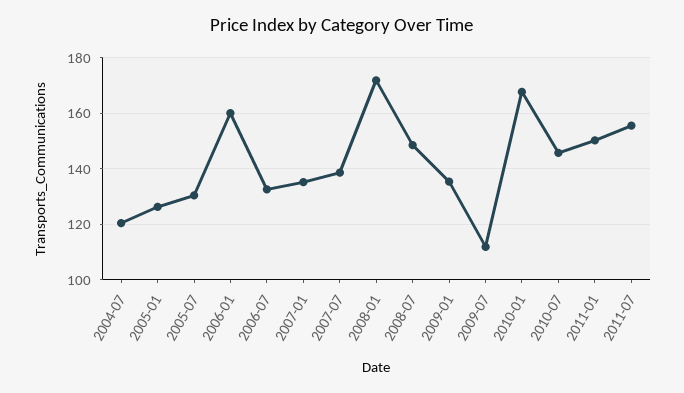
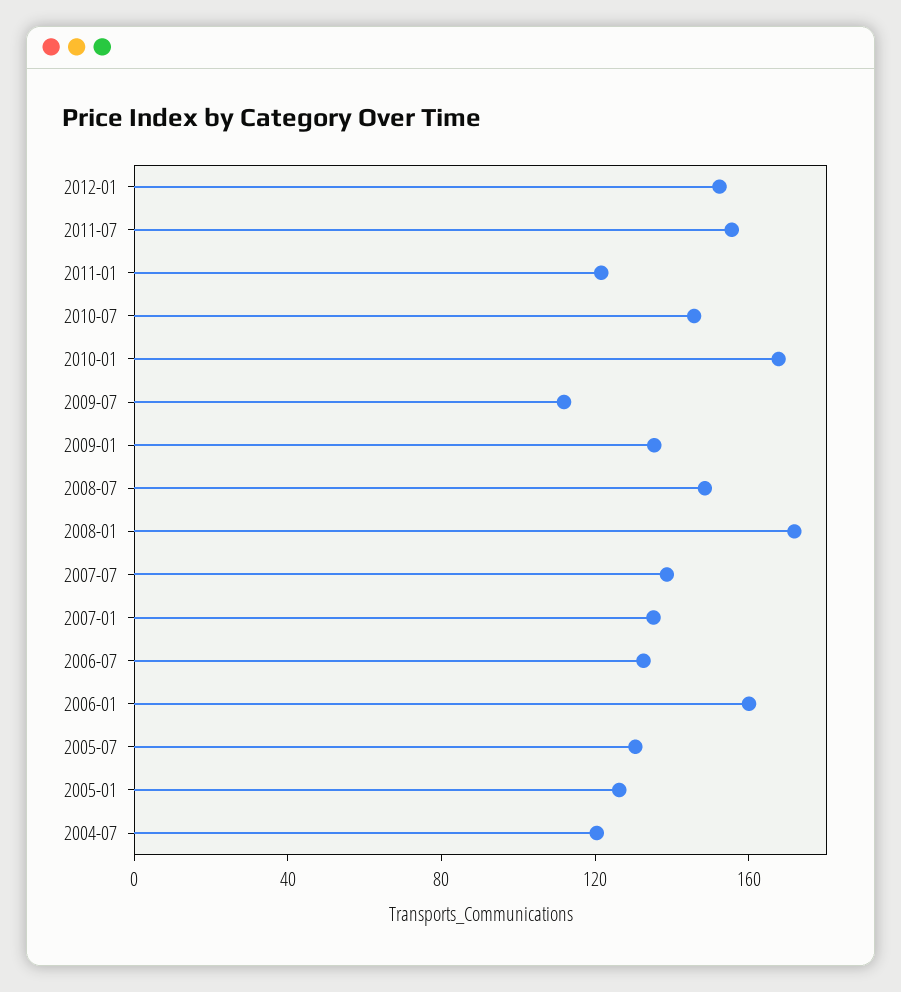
2011-01: 150 -> 120
2012-01: none -> 150

